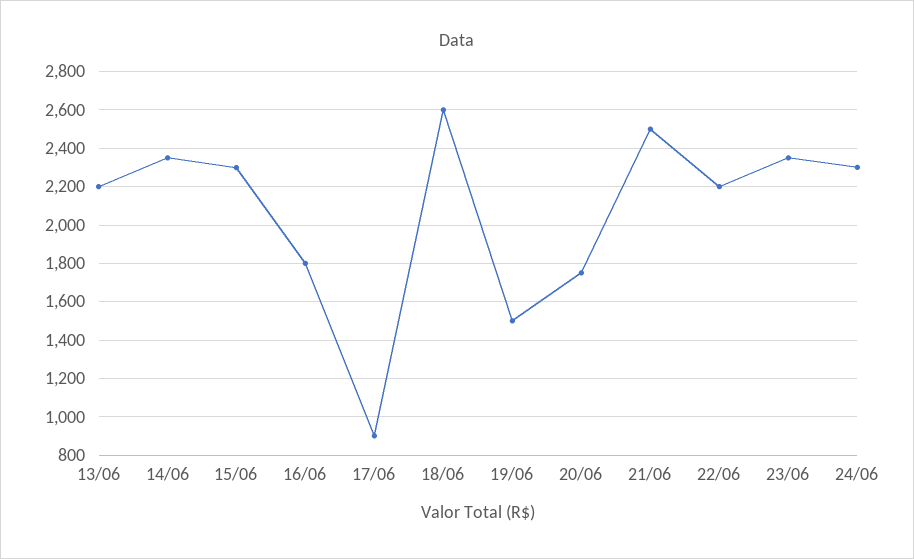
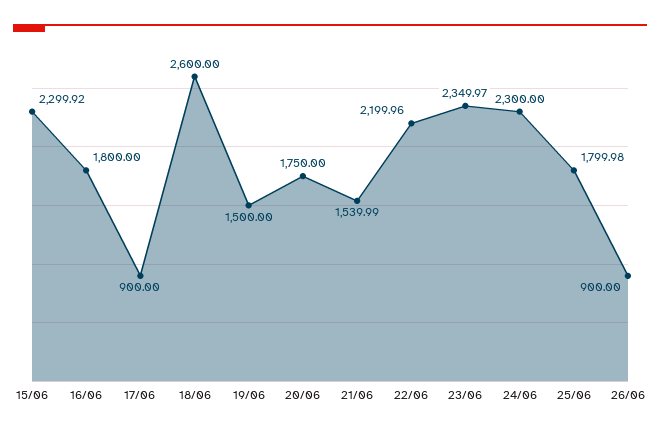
13/06: 2200 -> none
14/06: 2350 -> none
21/06: 2500 -> 1539.99
25/06: none -> 1799.98
26/06: none -> 900

